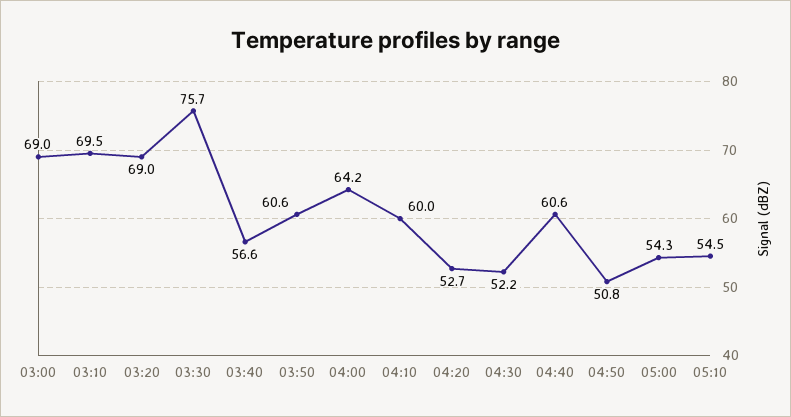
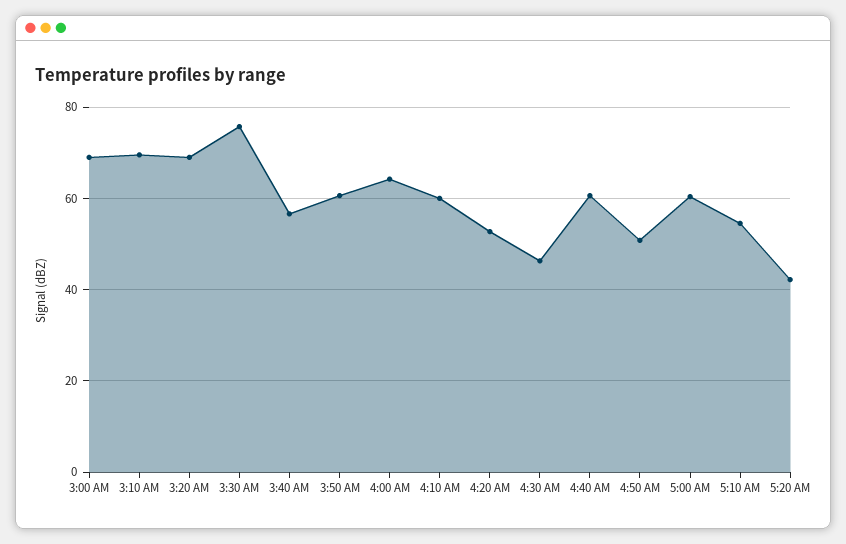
04:30: 52.2 -> 46
05:00: 54.3 -> 60
5:20 AM: none -> 42

